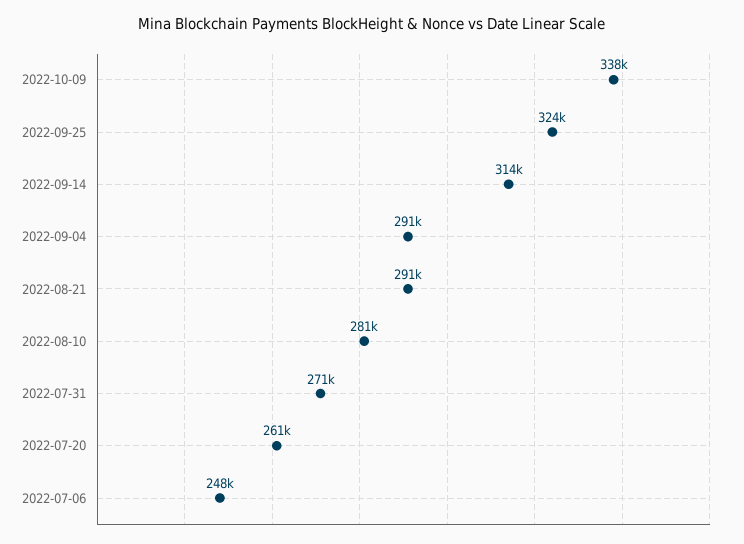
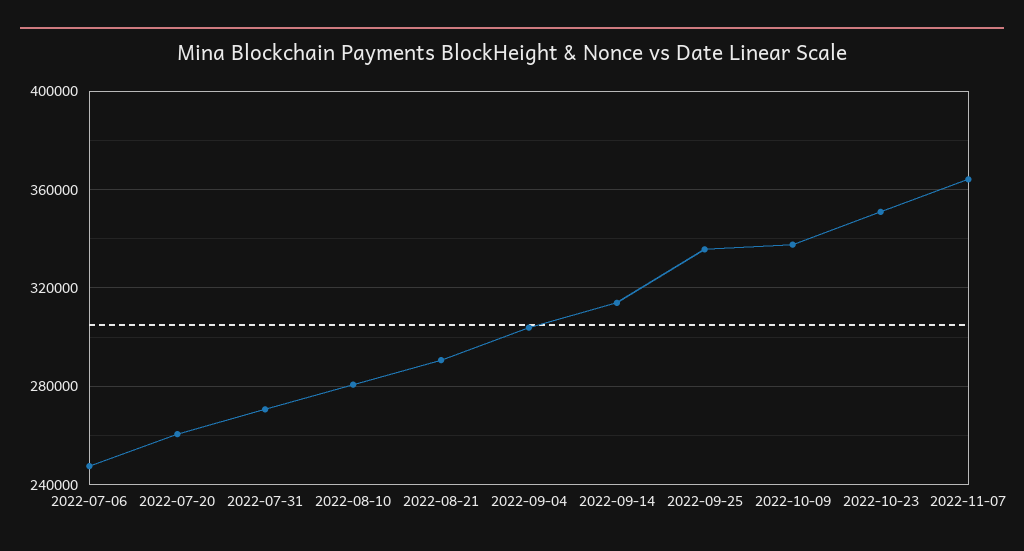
2022-09-25: 324000 -> 335000
2022-09-04: 291000 -> 305000
2022-10-23: none -> 350000
2022-11-07: none -> 365000

